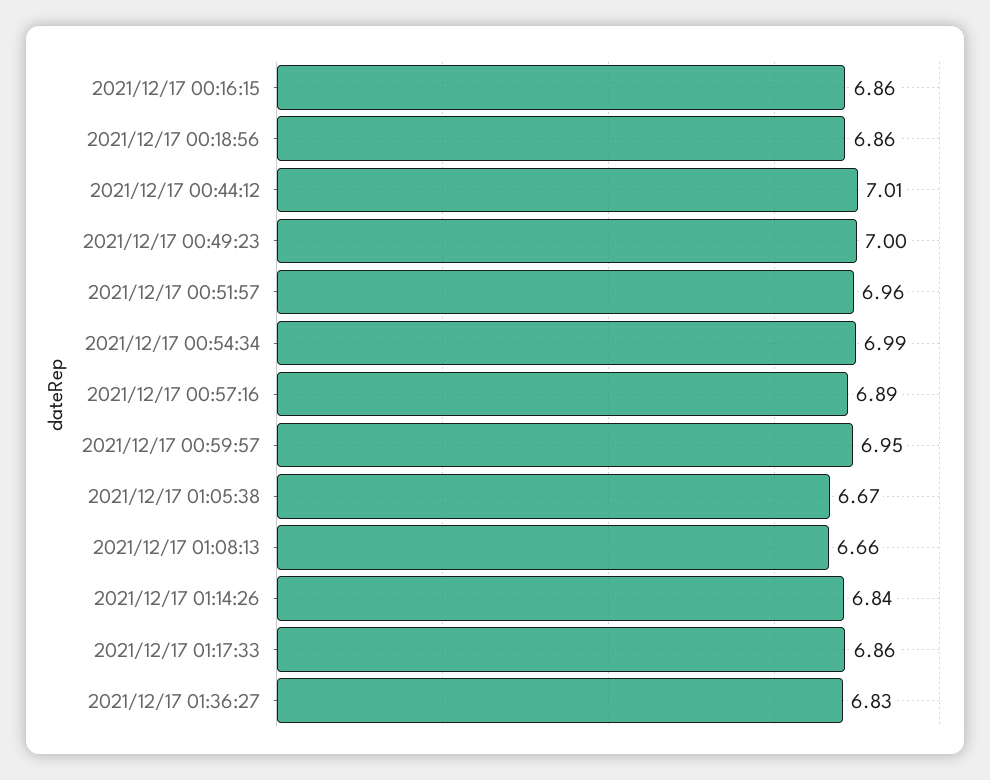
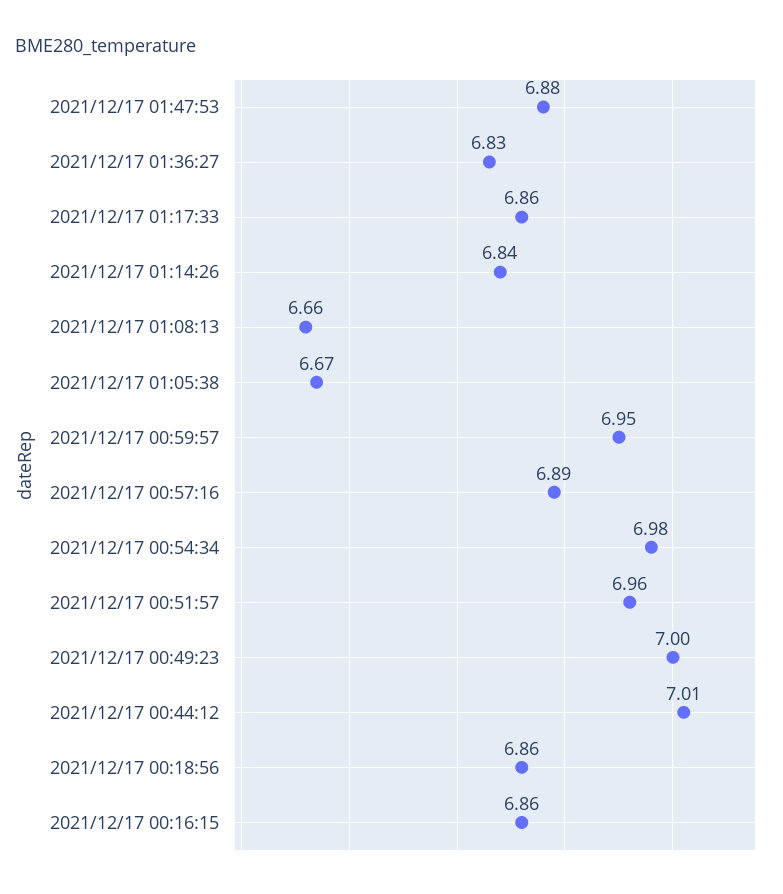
2021/12/17 00:54:34: 6.99 -> 6.98
2021/12/17 01:47:53: none -> 6.88

